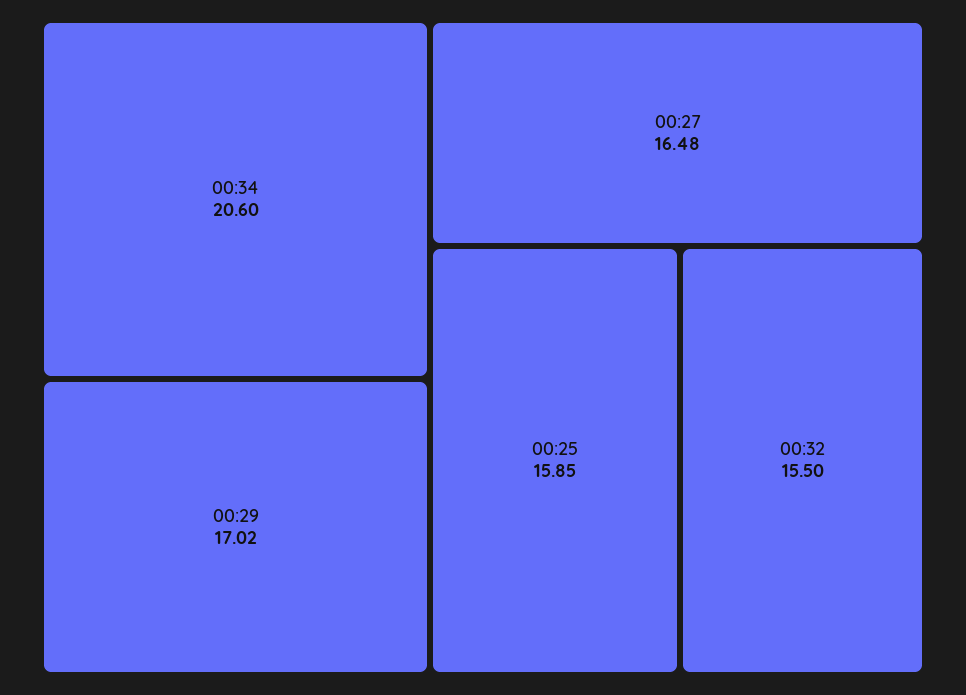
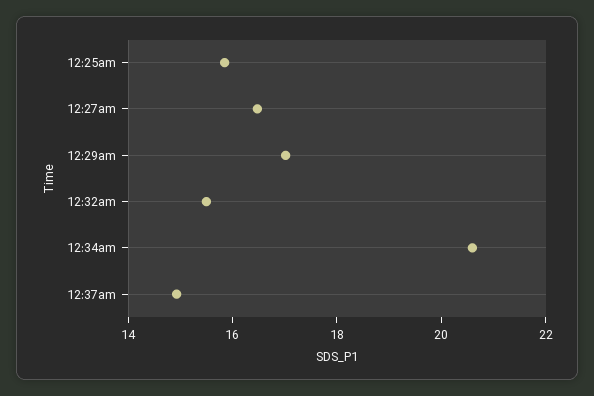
12:37am: none -> 15

